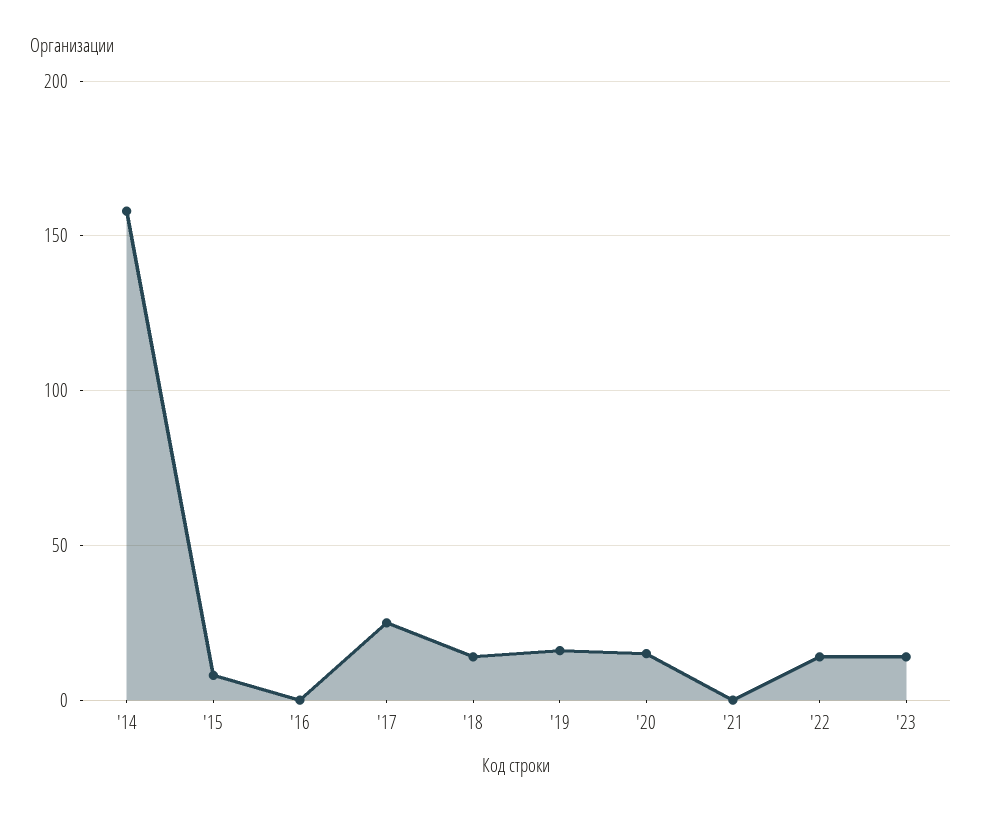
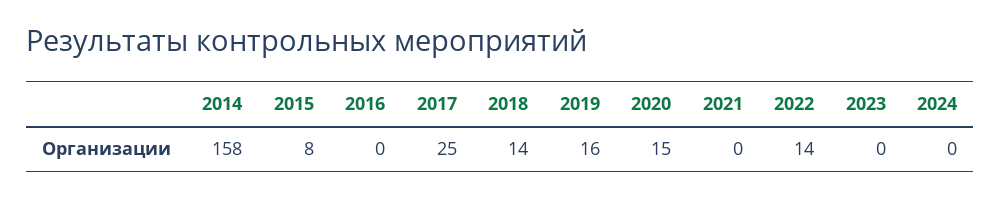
'23: 15 -> 0
2024: none -> 0

